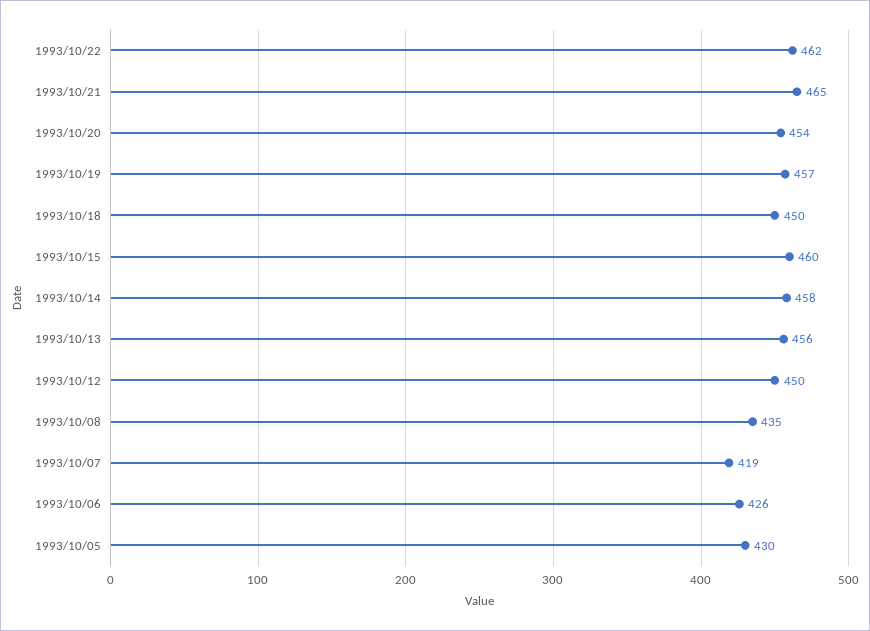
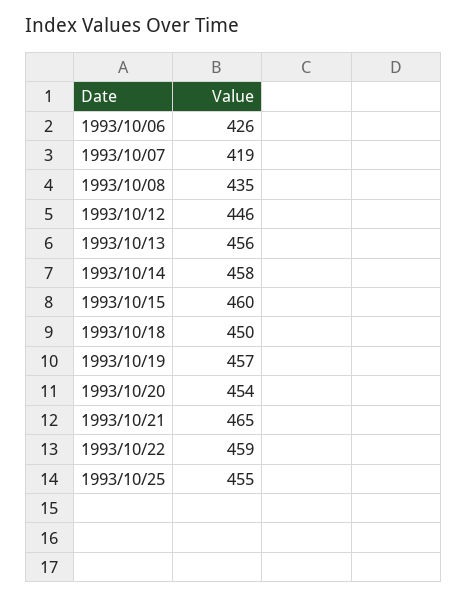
1993/10/22: 462 -> 459
1993/10/12: 450 -> 446
1993/10/05: 430 -> none
1993/10/25: none -> 455

